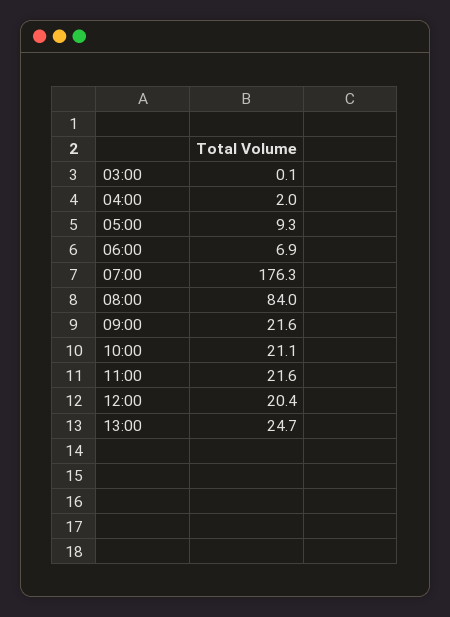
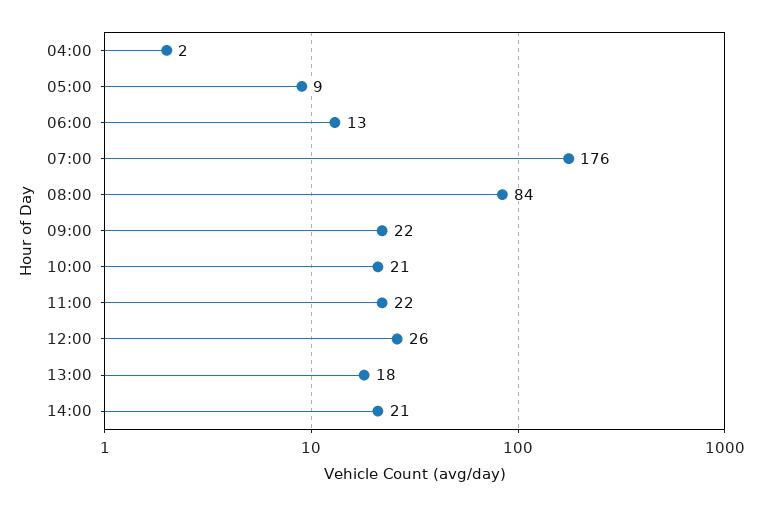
03:00: 0.1 -> none
06:00: 6.9 -> 13
12:00: 20.4 -> 26
13:00: 24.7 -> 18
14:00: none -> 21

